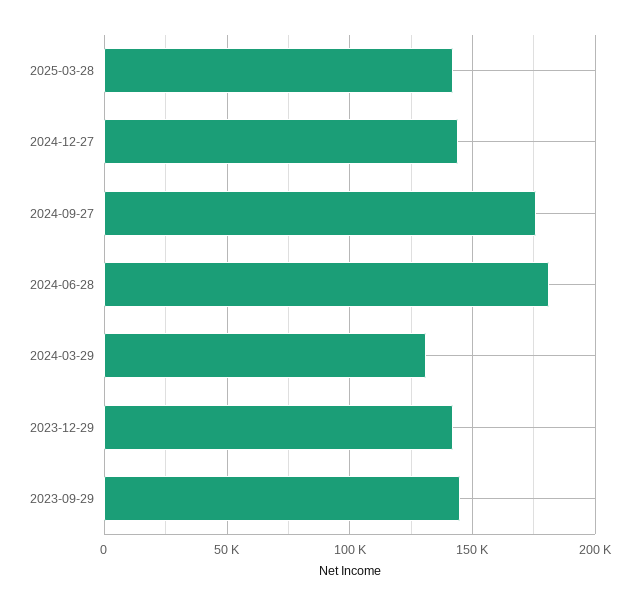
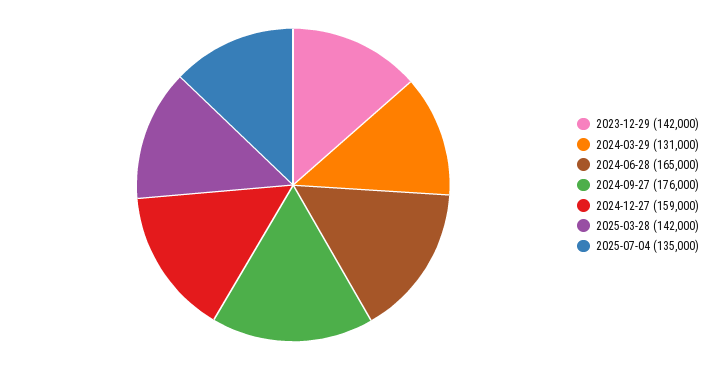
2024-12-27: 145000 -> 159000
2024-06-28: 180000 -> 165000
2023-09-29: 145000 -> none
2025-07-04: none -> 135000

